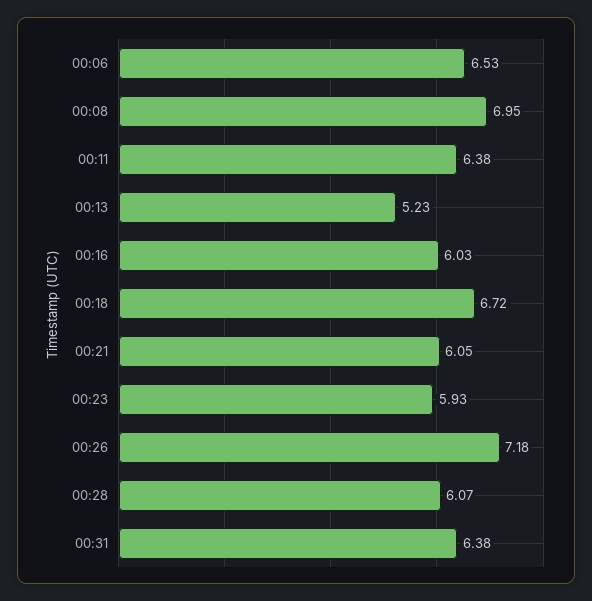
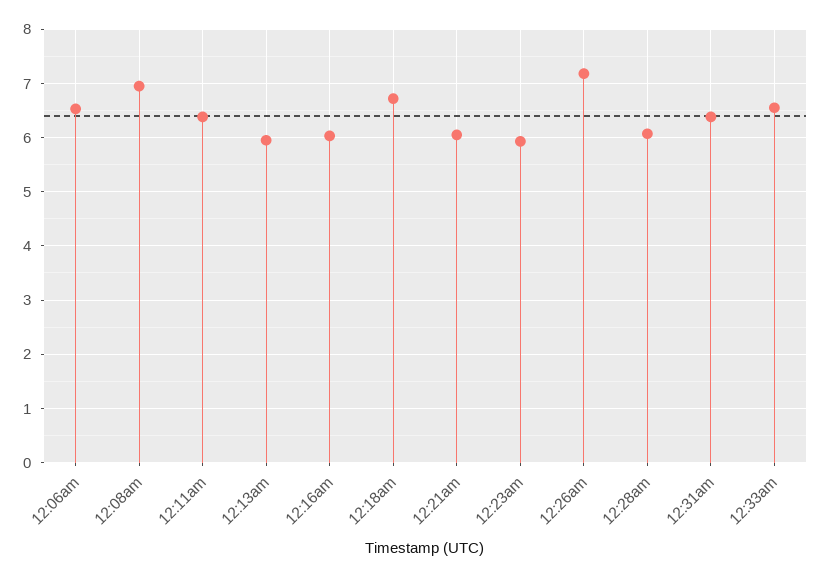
00:13: 5.23 -> 6
12:33am: none -> 6.6

